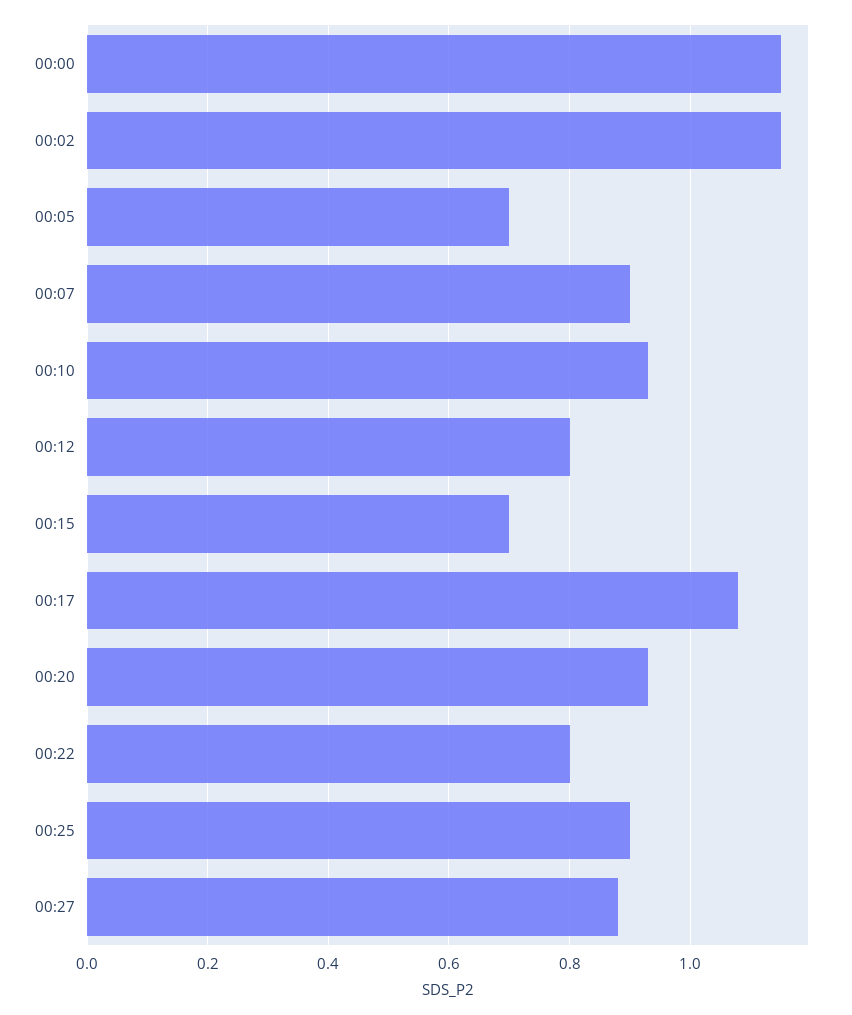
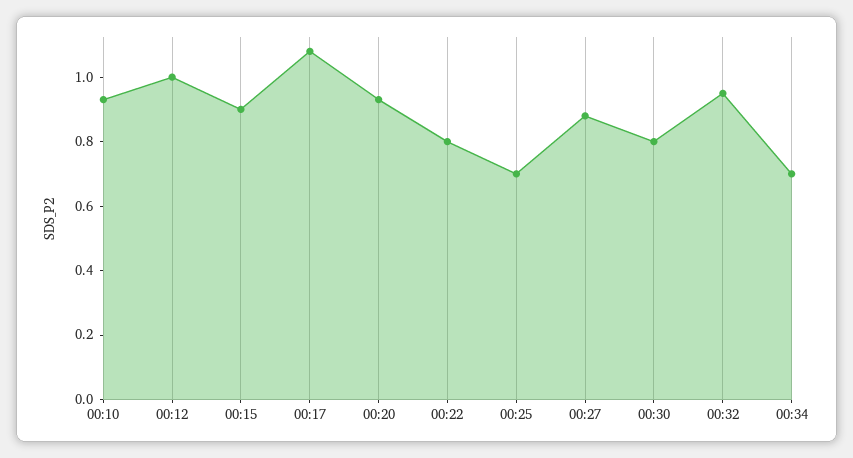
00:00: 1.15 -> none
00:02: 1.15 -> none
00:05: 0.7 -> none
00:07: 0.9 -> none
00:12: 0.8 -> 1
00:15: 0.7 -> 0.9
00:25: 0.9 -> 0.7
00:30: none -> 0.8
00:32: none -> 0.95
00:34: none -> 0.7

